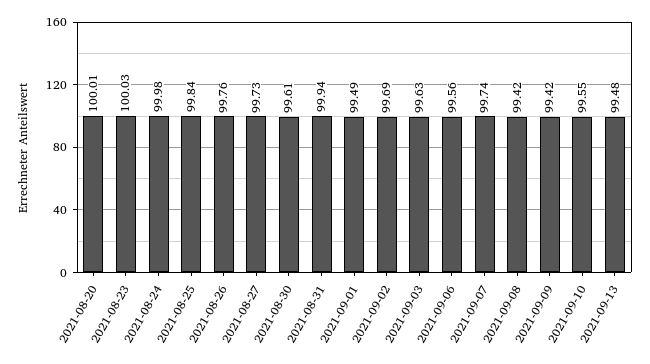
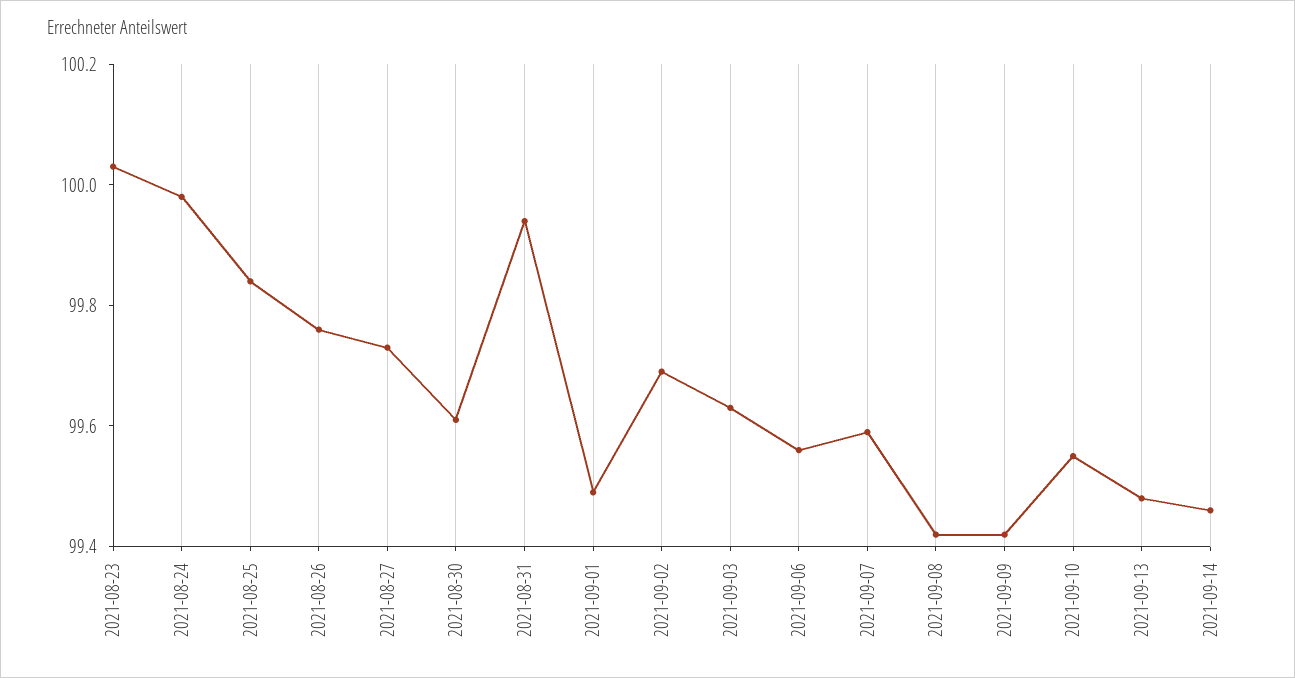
2021-08-20: 100.01 -> none
2021-09-07: 99.74 -> 99.6
2021-09-14: none -> 99.45

